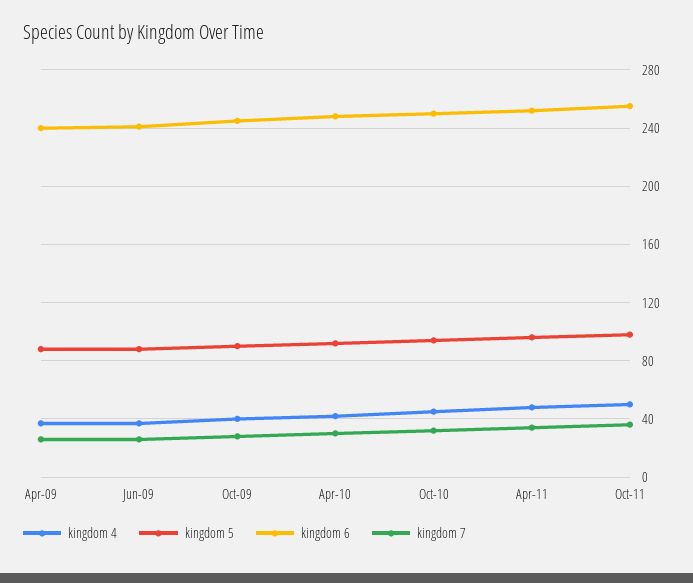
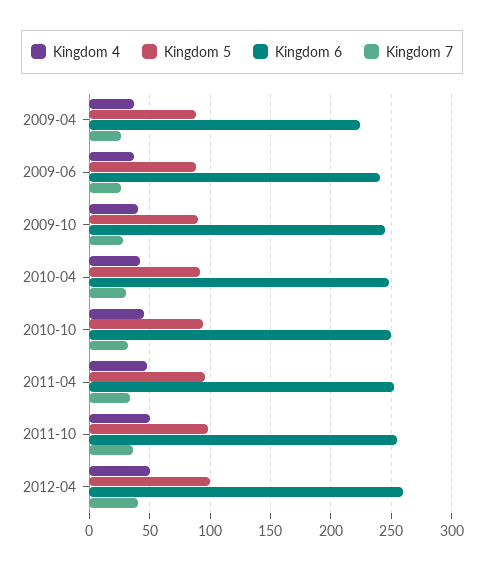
kingdom 6, Apr-09: 240 -> 225
kingdom 4, 2012-04: none -> 50
kingdom 5, 2012-04: none -> 100
kingdom 6, 2012-04: none -> 260
kingdom 7, 2012-04: none -> 40

